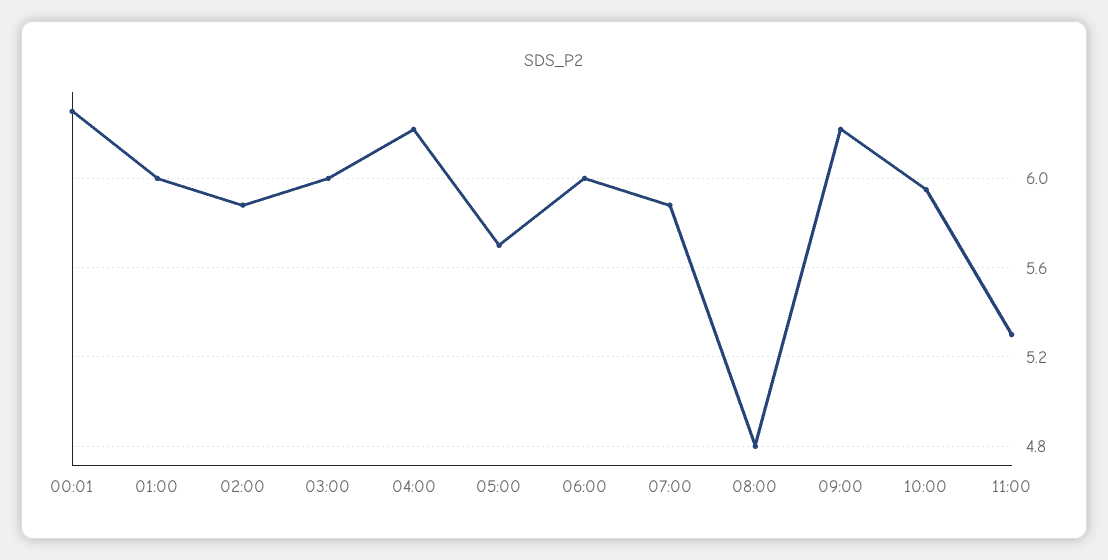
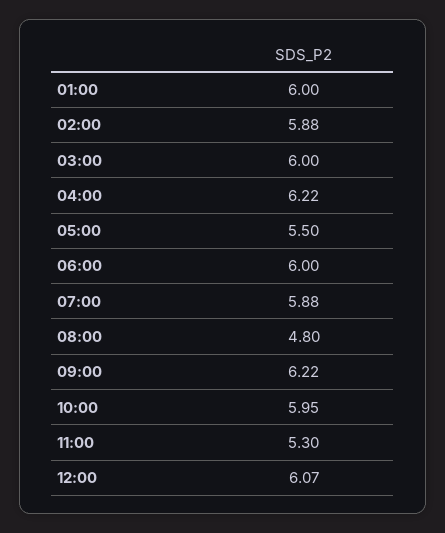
00:01: 6.3 -> none
05:00: 5.7 -> 5.5
12:00: none -> 6.07

